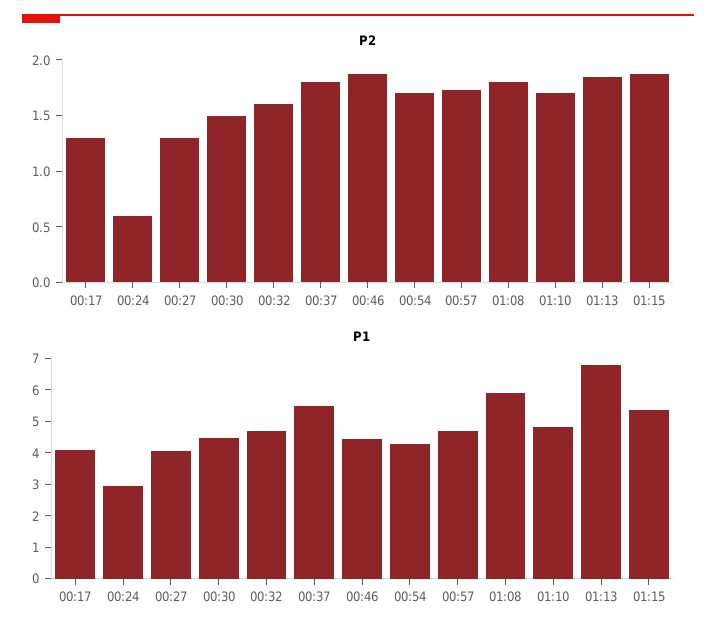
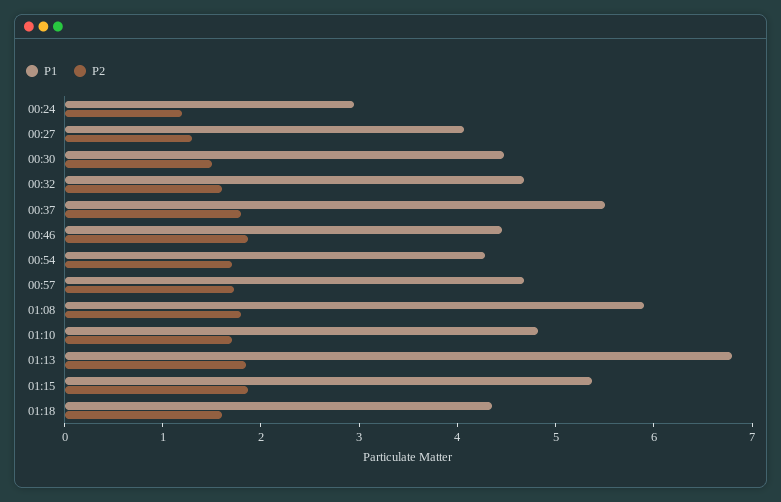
P2, 00:17: 1.3 -> none
P2, 00:24: 0.6 -> 1.2
P1, 00:17: 4 -> none
P1, 01:18: none -> 4.4
P2, 01:18: none -> 1.6

